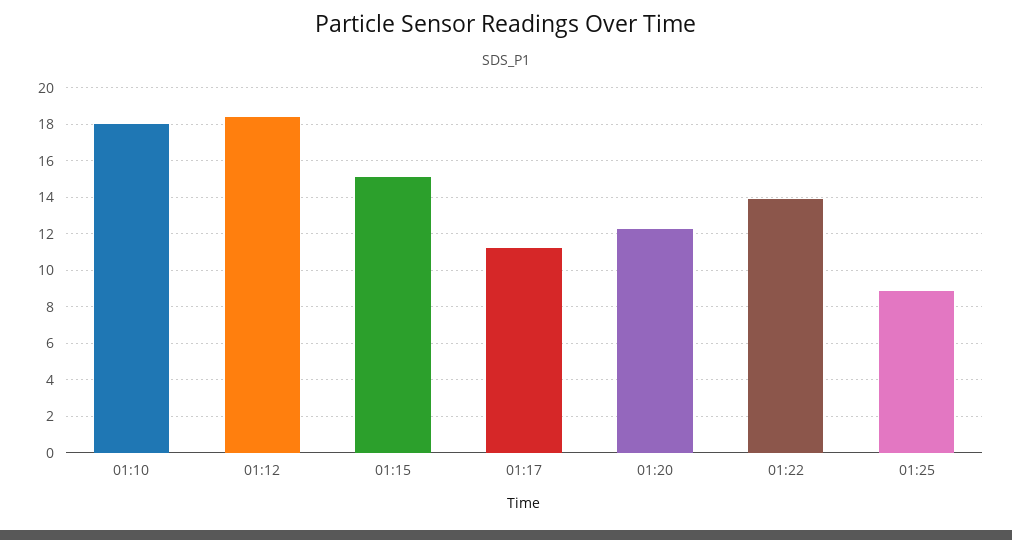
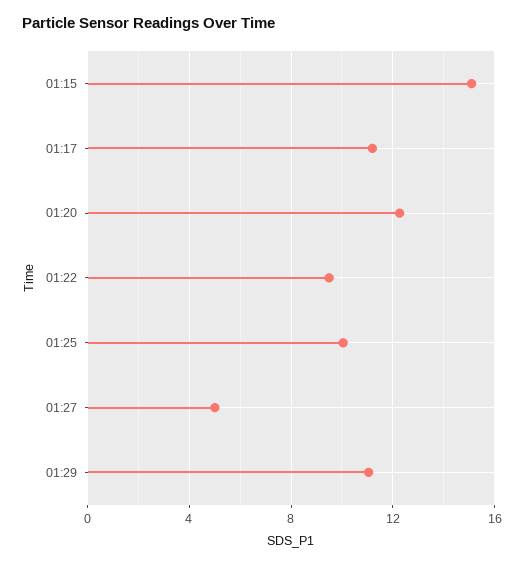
01:10: 18 -> none
01:12: 18.5 -> none
01:22: 14 -> 9.5
01:25: 9 -> 10
01:27: none -> 5
01:29: none -> 11

